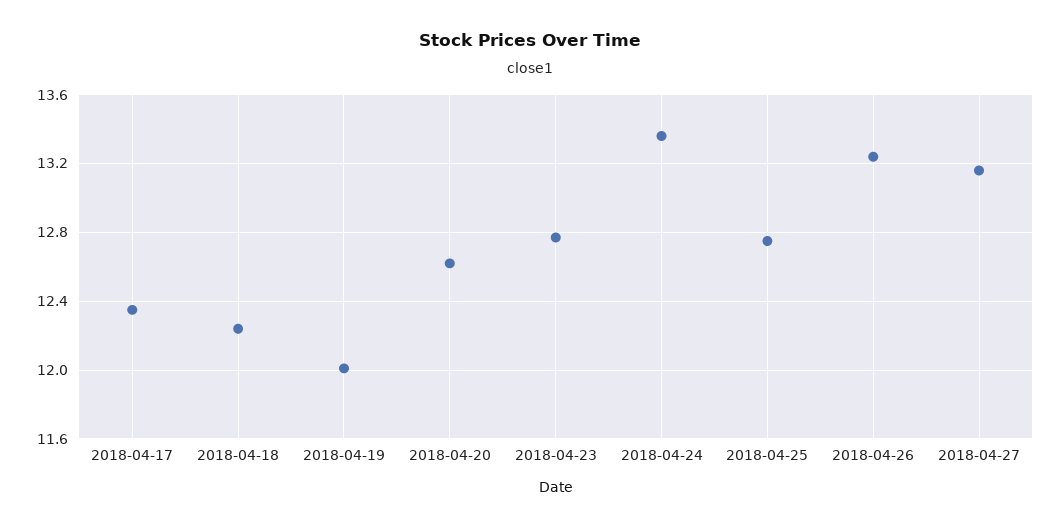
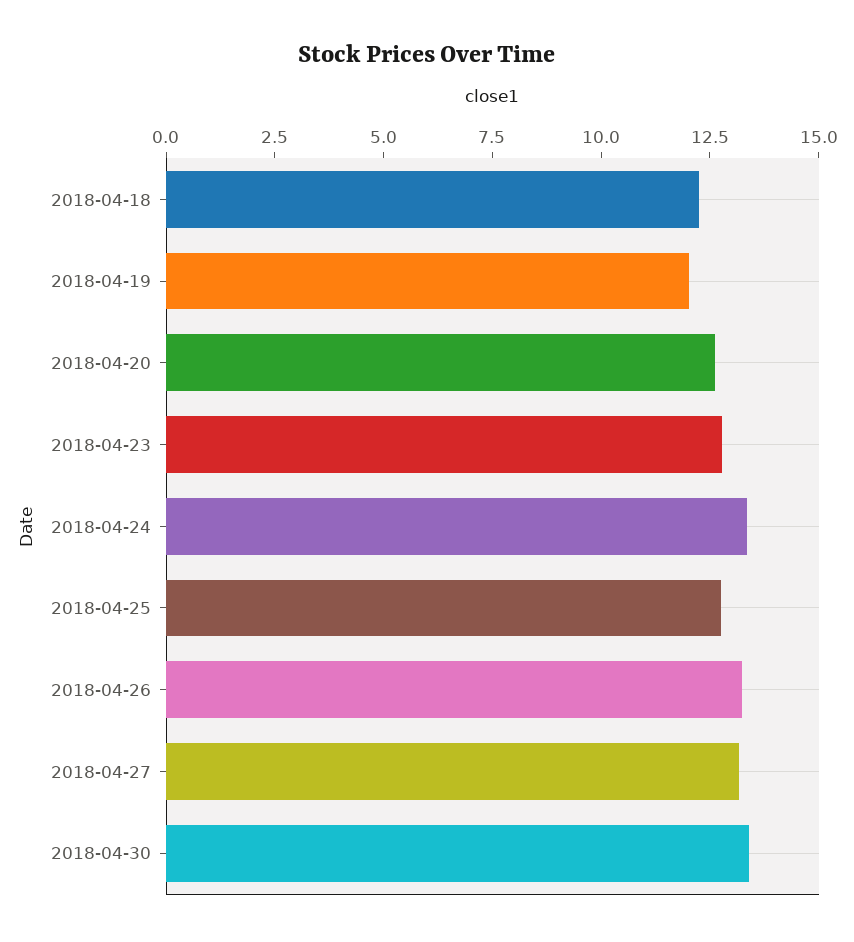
2018-04-17: 12.35 -> none
2018-04-30: none -> 13.5

